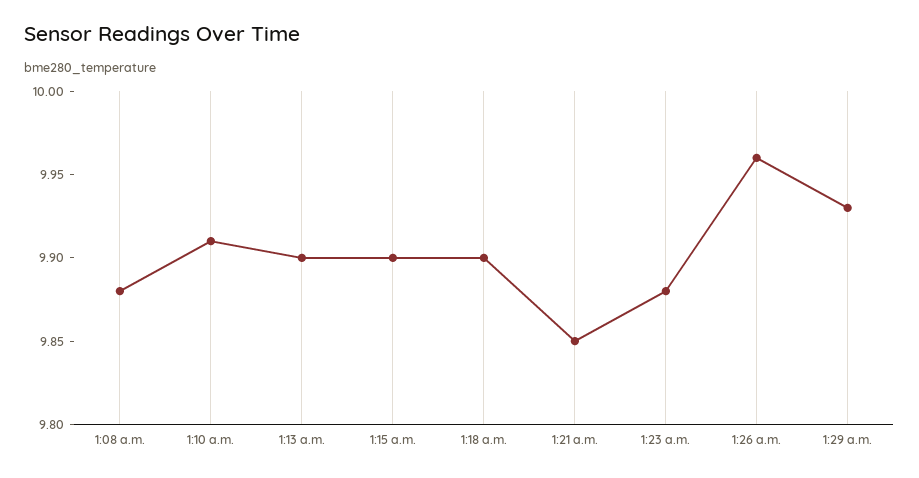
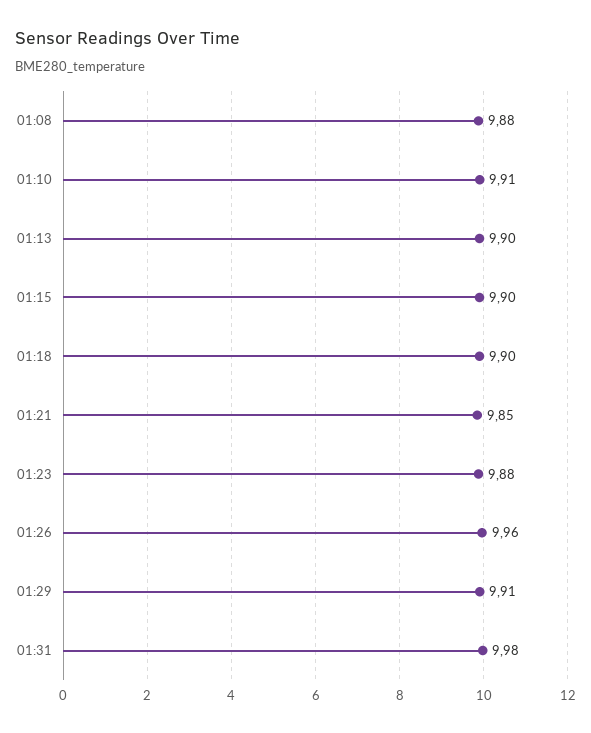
1:29 a.m.: 9.93 -> 9.91
01:31: none -> 9.98

